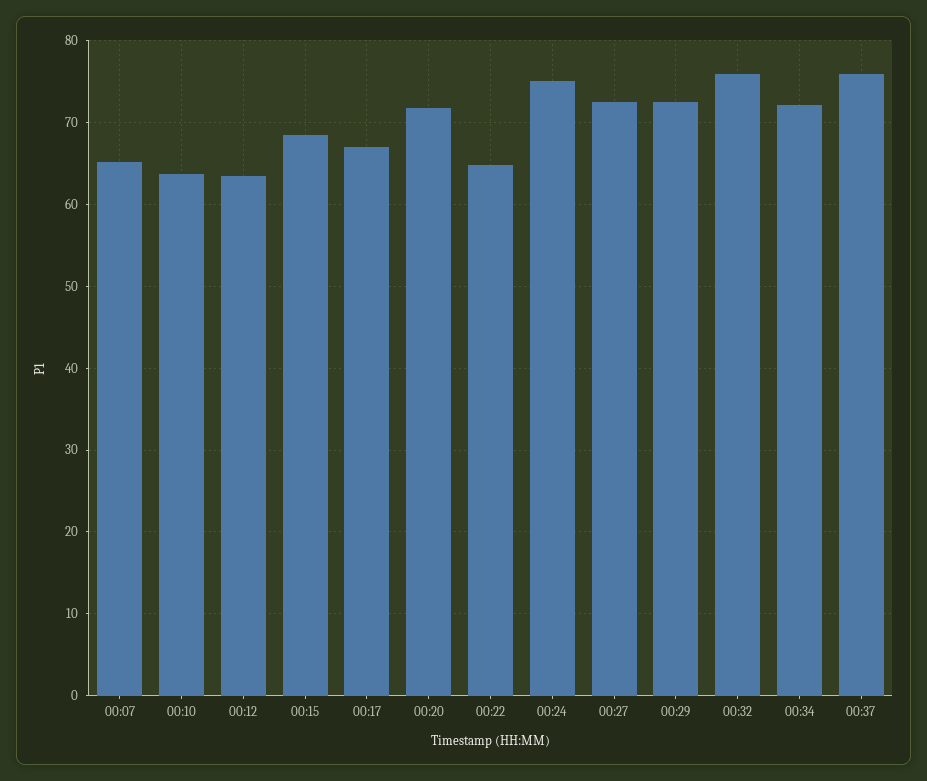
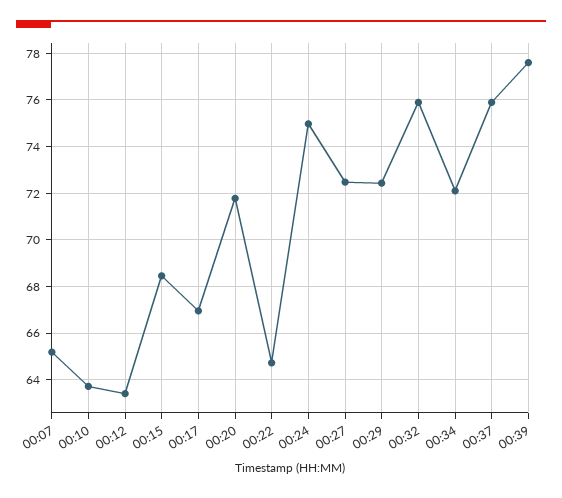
00:39: none -> 77.5

